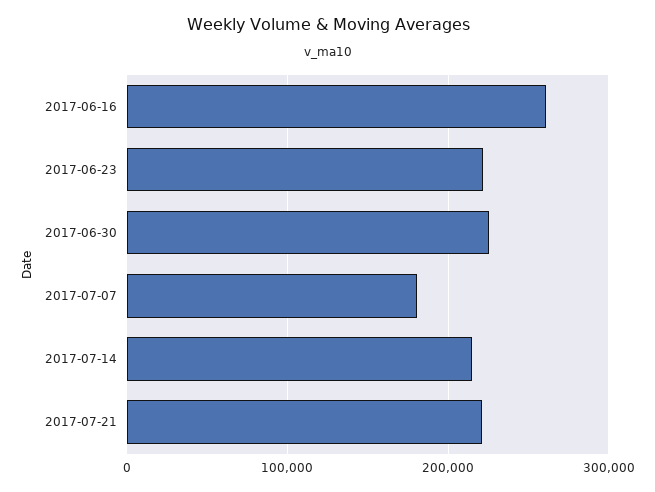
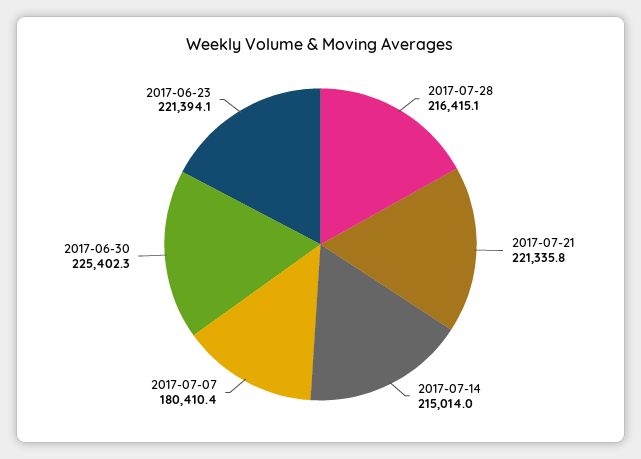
2017-06-16: 260000 -> none
2017-07-28: none -> 216415.1

